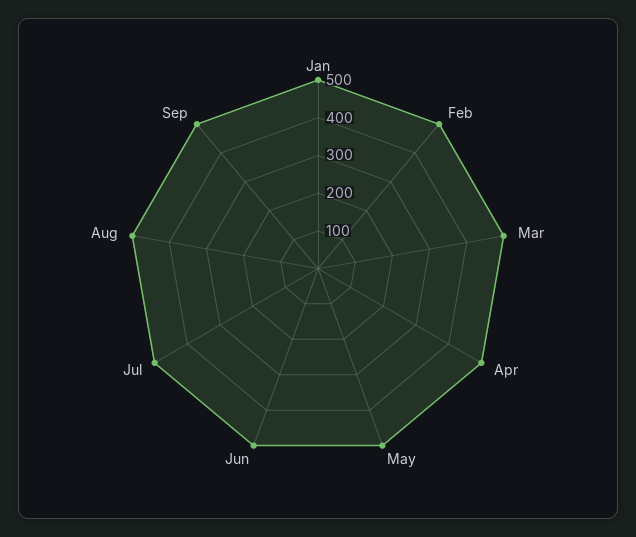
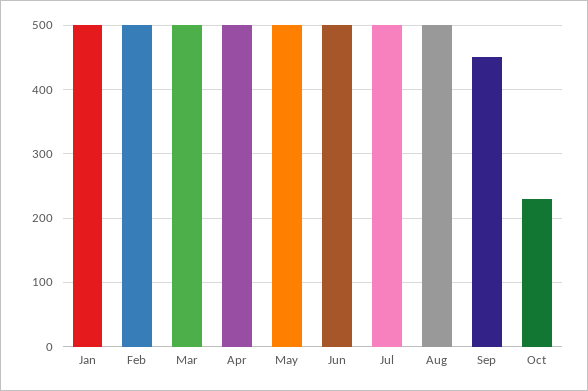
Sep: 500 -> 450
Oct: none -> 230

